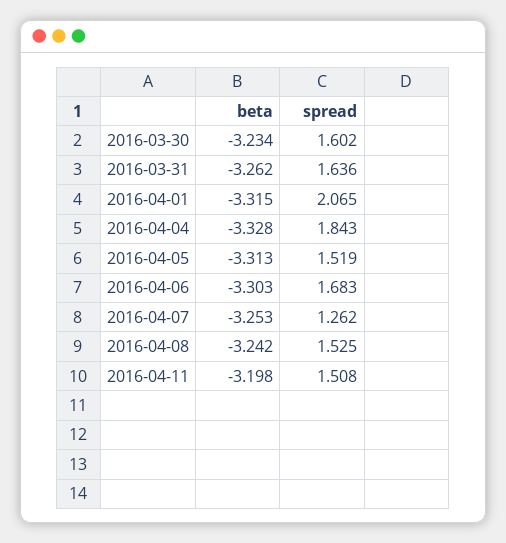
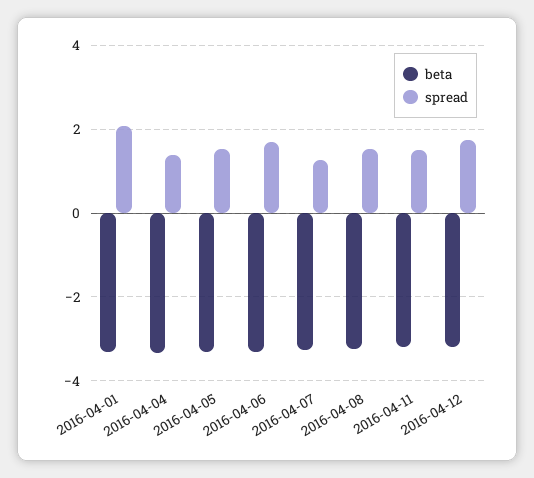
beta, 2016-03-30: -3.234 -> none
spread, 2016-03-30: 1.602 -> none
beta, 2016-03-31: -3.262 -> none
spread, 2016-03-31: 1.636 -> none
spread, 2016-04-04: 1.843 -> 1.4
beta, 2016-04-12: none -> -3.2
spread, 2016-04-12: none -> 1.8

